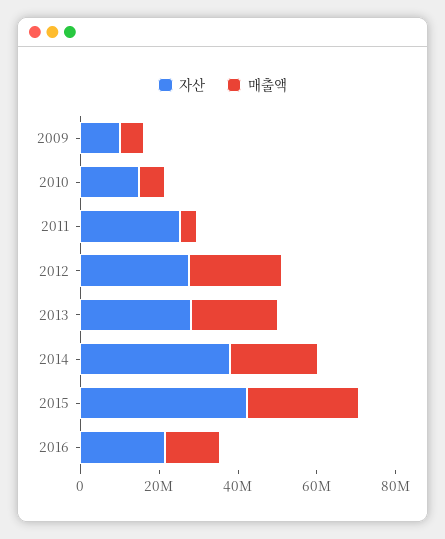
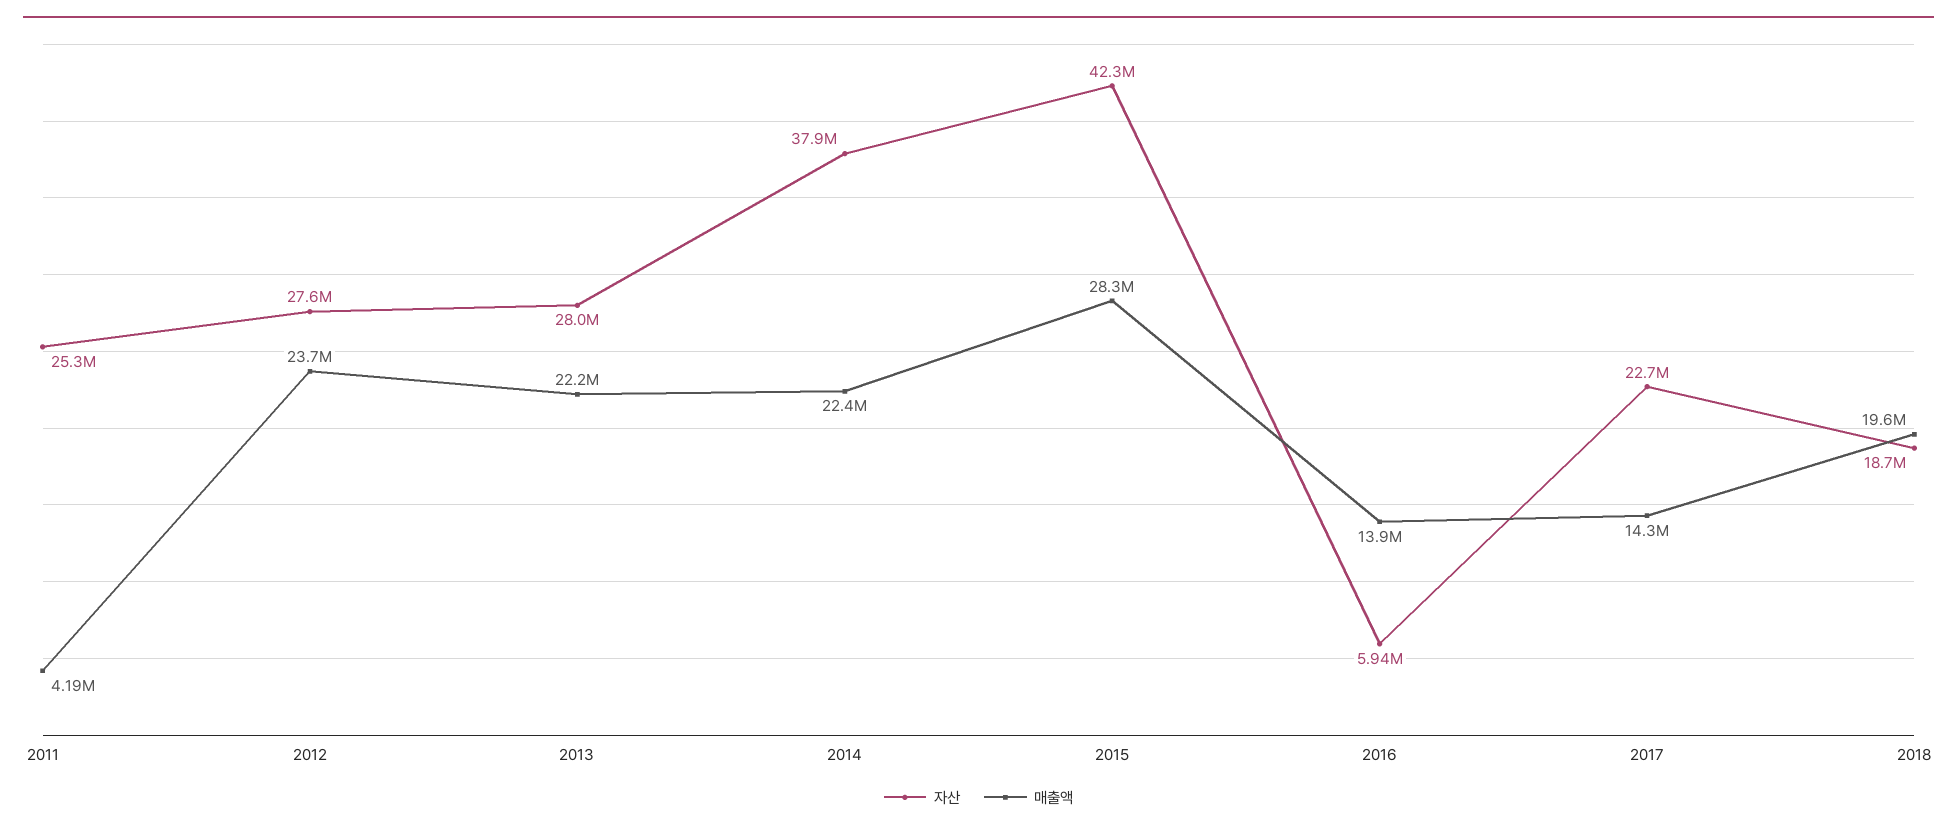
자산, 2009: 10000000 -> none
매출액, 2009: 5000000 -> none
자산, 2010: 15000000 -> none
매출액, 2010: 5000000 -> none
자산, 2016: 20000000 -> 5940000
자산, 2017: none -> 22700000
매출액, 2017: none -> 14300000
자산, 2018: none -> 18700000
매출액, 2018: none -> 19600000

